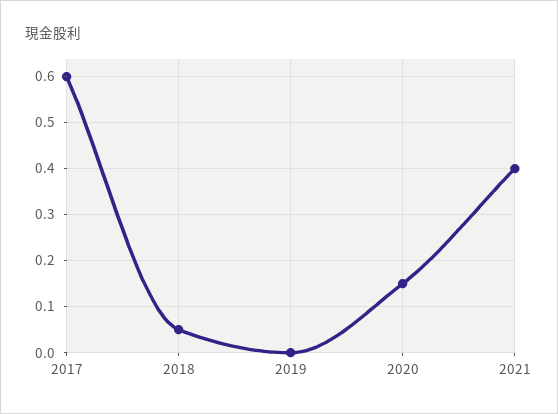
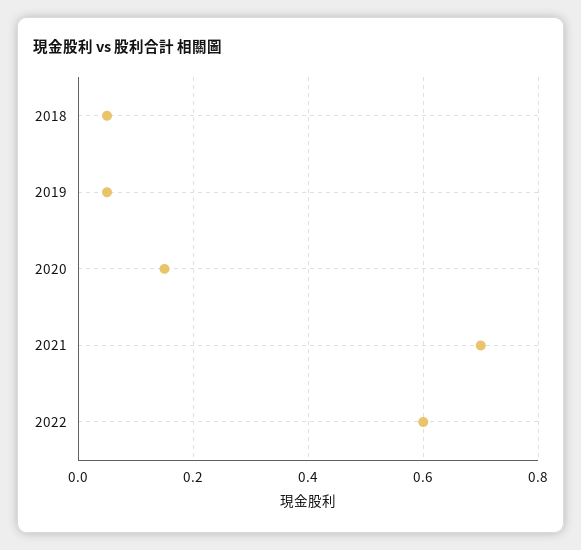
2017: 0.6 -> none
2019: 0 -> 0.05
2021: 0.4 -> 0.7
2022: none -> 0.6

